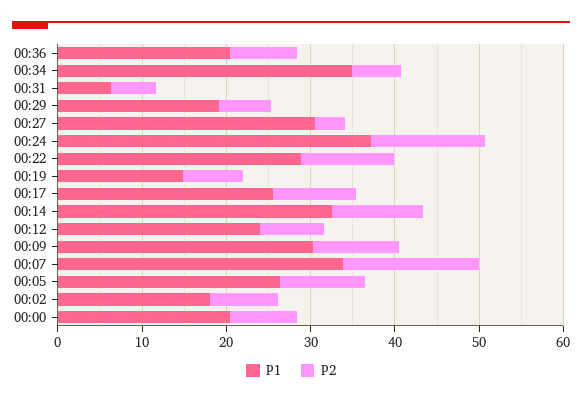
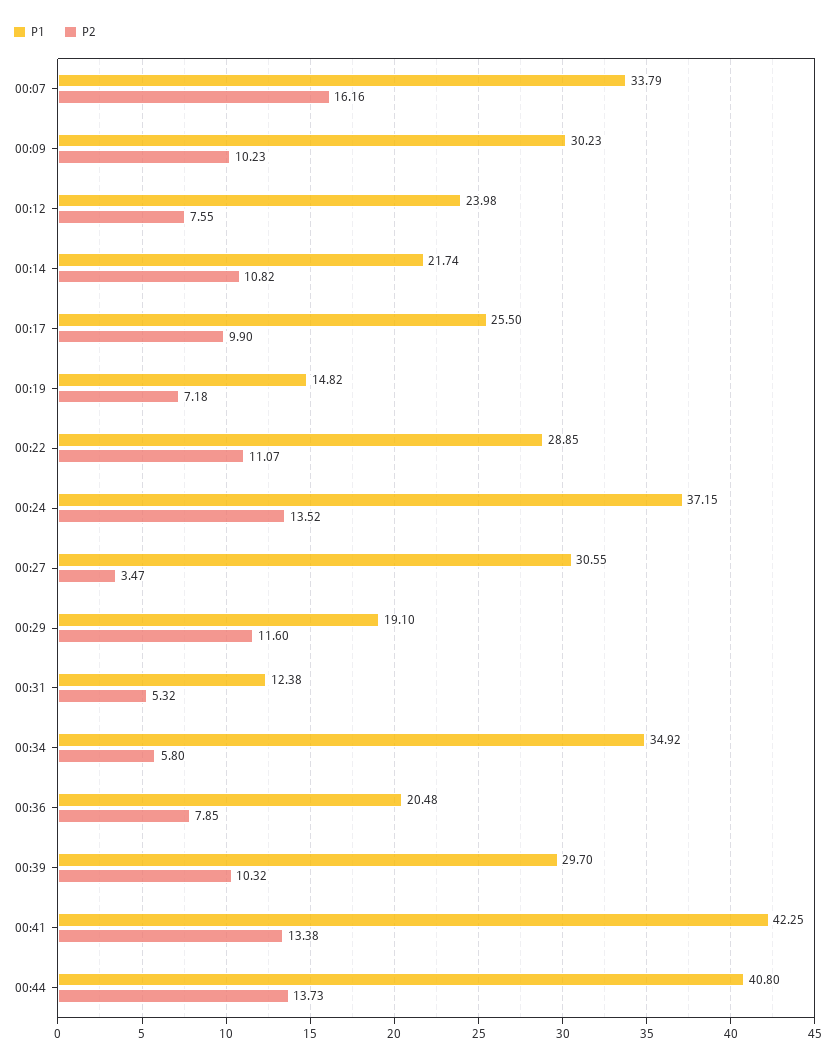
P1, 00:31: 6 -> 12.38
P2, 00:29: 6 -> 11.6
P1, 00:14: 32 -> 21.74
P1, 00:05: 26 -> none
P2, 00:05: 10 -> none
P1, 00:02: 18 -> none
P2, 00:02: 8 -> none
P1, 00:00: 20 -> none
P2, 00:00: 8 -> none
P1, 00:39: none -> 29.7
P2, 00:39: none -> 10.32
P1, 00:41: none -> 42.25
P2, 00:41: none -> 13.38
P1, 00:44: none -> 40.8
P2, 00:44: none -> 13.73

